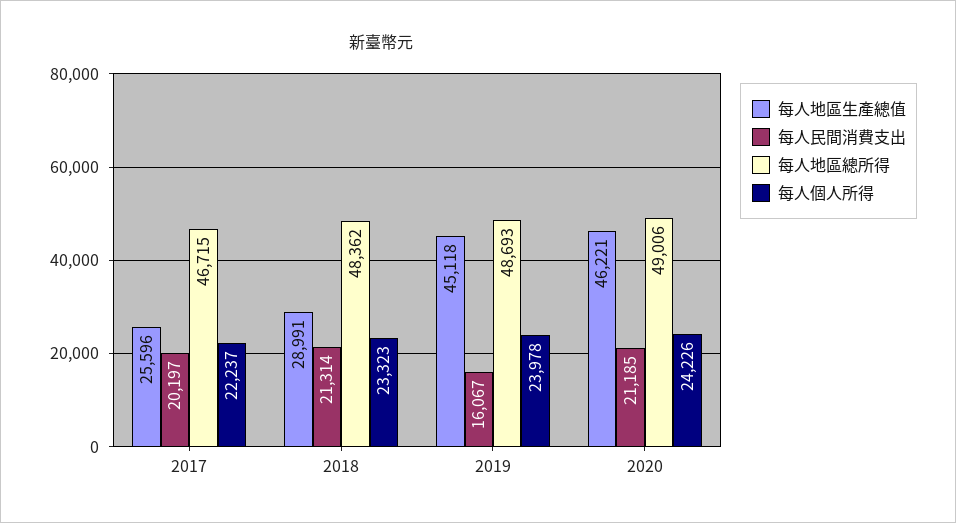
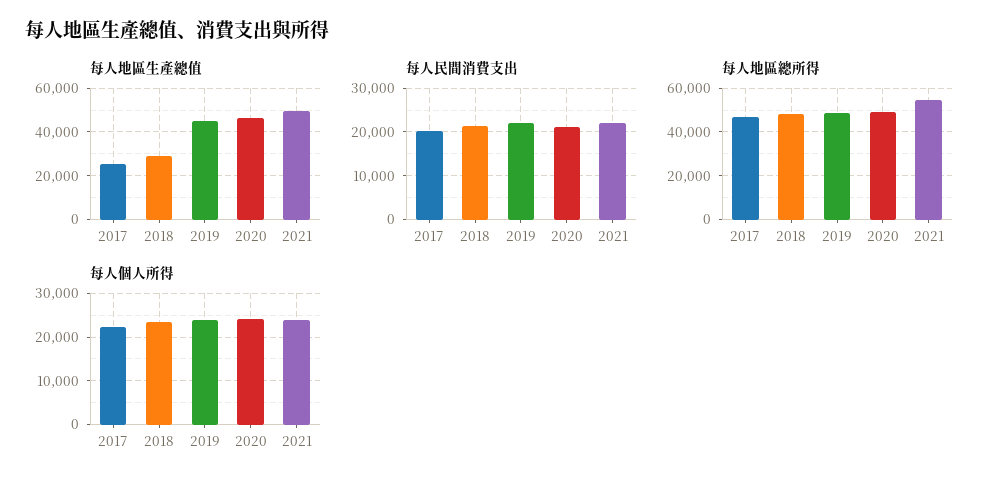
每人民間消費支出, 2019: 16067 -> 22000
每人地區生產總值, 2021: none -> 50000
每人民間消費支出, 2021: none -> 22000
每人地區總所得, 2021: none -> 55000
每人個人所得, 2021: none -> 24000

